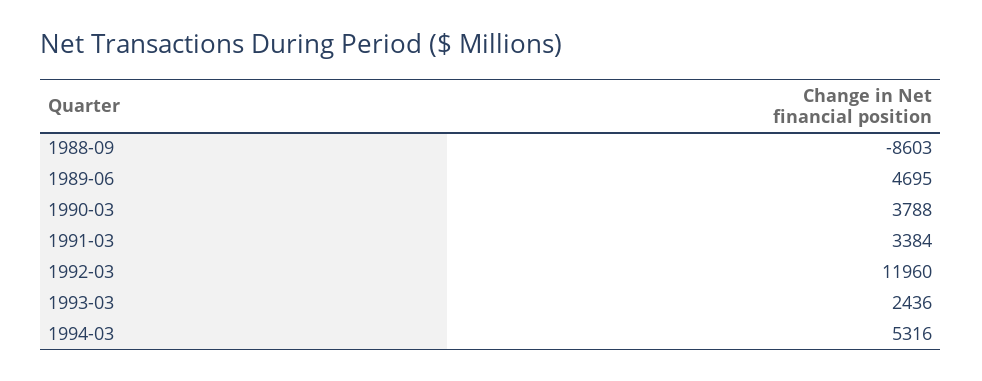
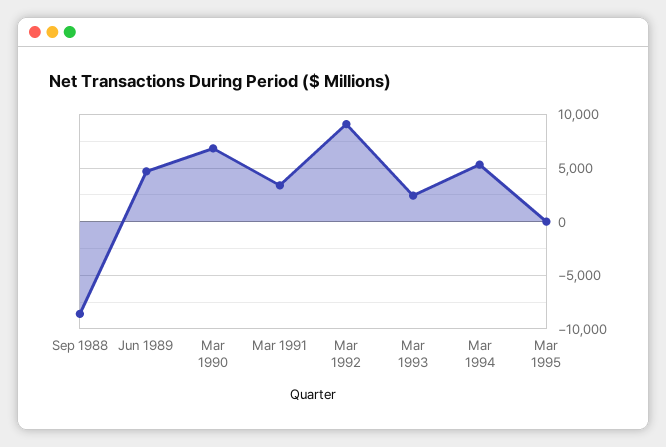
1990-03: 3788 -> 7000
1992-03: 11960 -> 9000
Mar 1995: none -> 0

